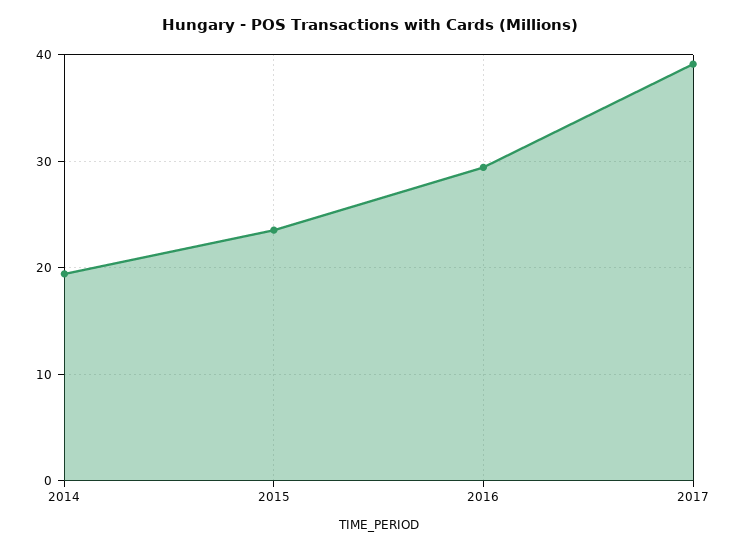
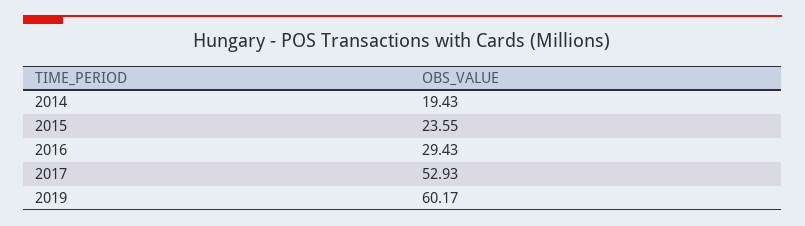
2017: 39 -> 52.93
2019: none -> 60.17

